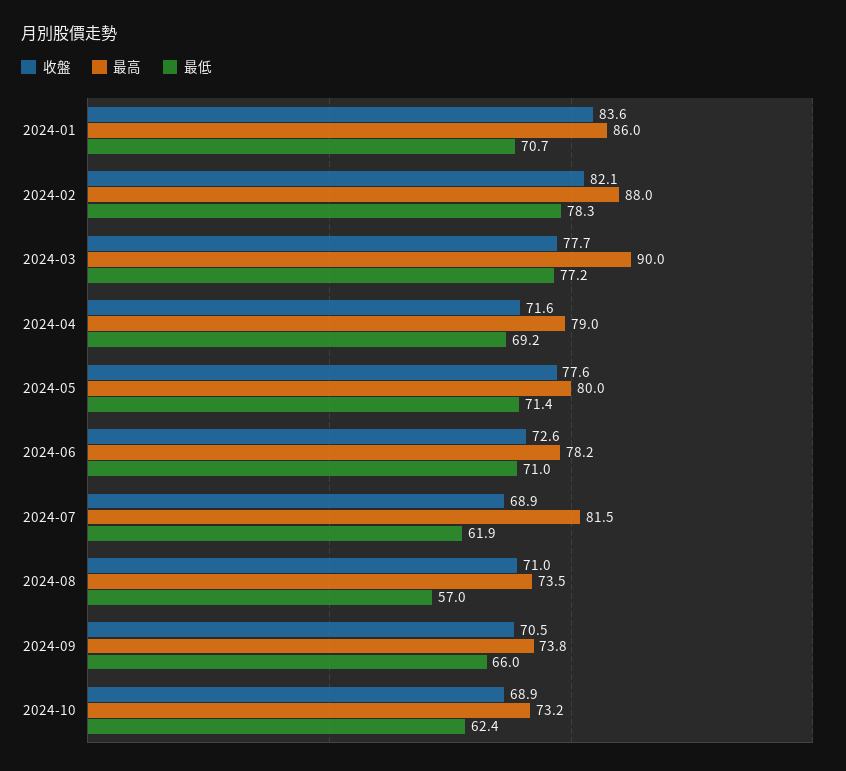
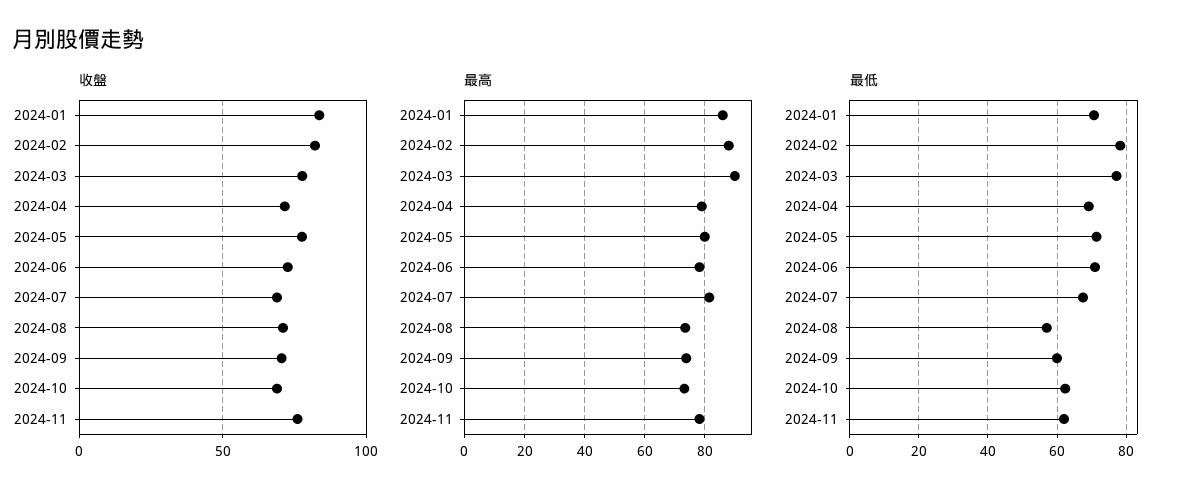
最低, 2024-07: 61.9 -> 68
最低, 2024-09: 66 -> 60
收盤, 2024-11: none -> 75
最高, 2024-11: none -> 78
最低, 2024-11: none -> 62

